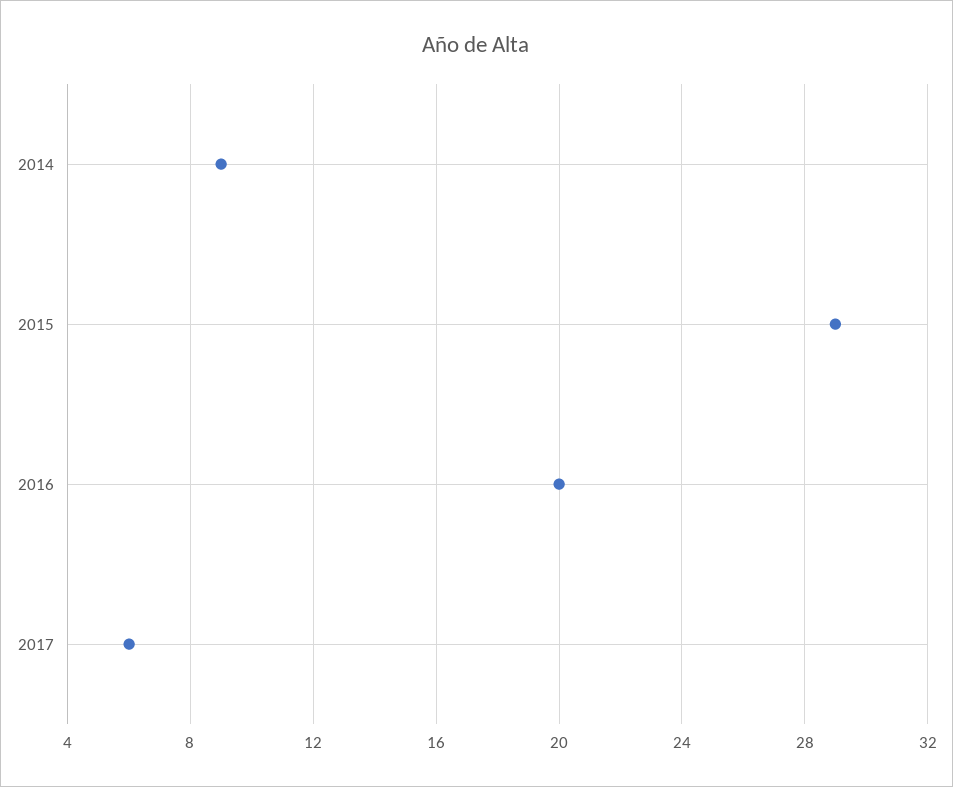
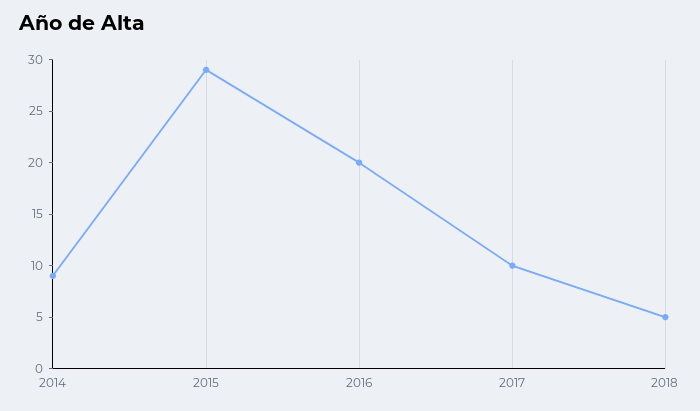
2017: 6 -> 10
2018: none -> 5

